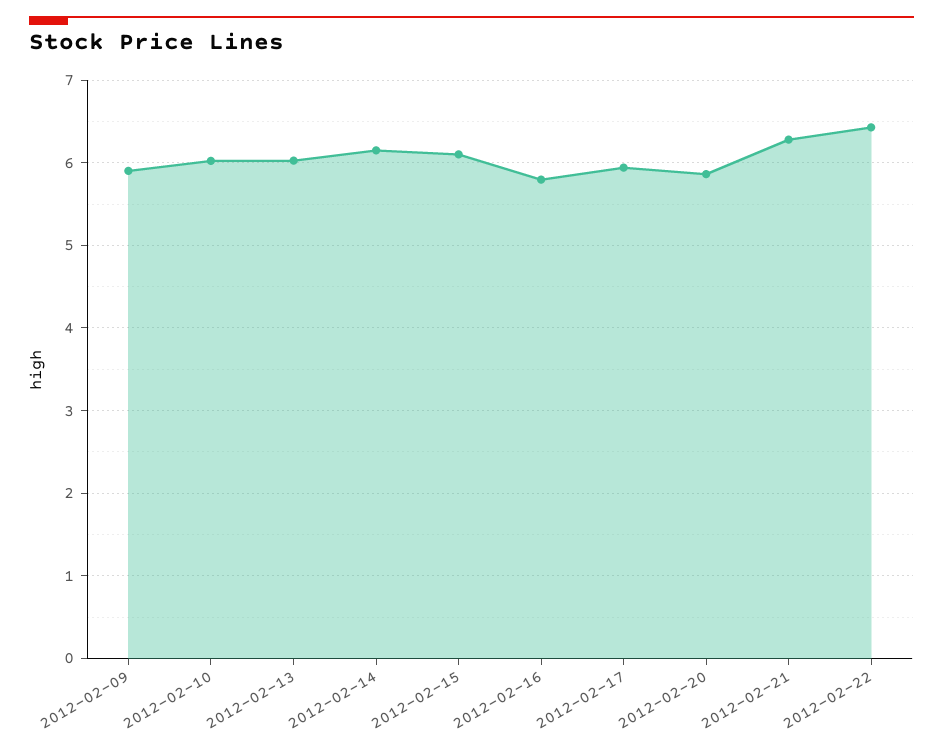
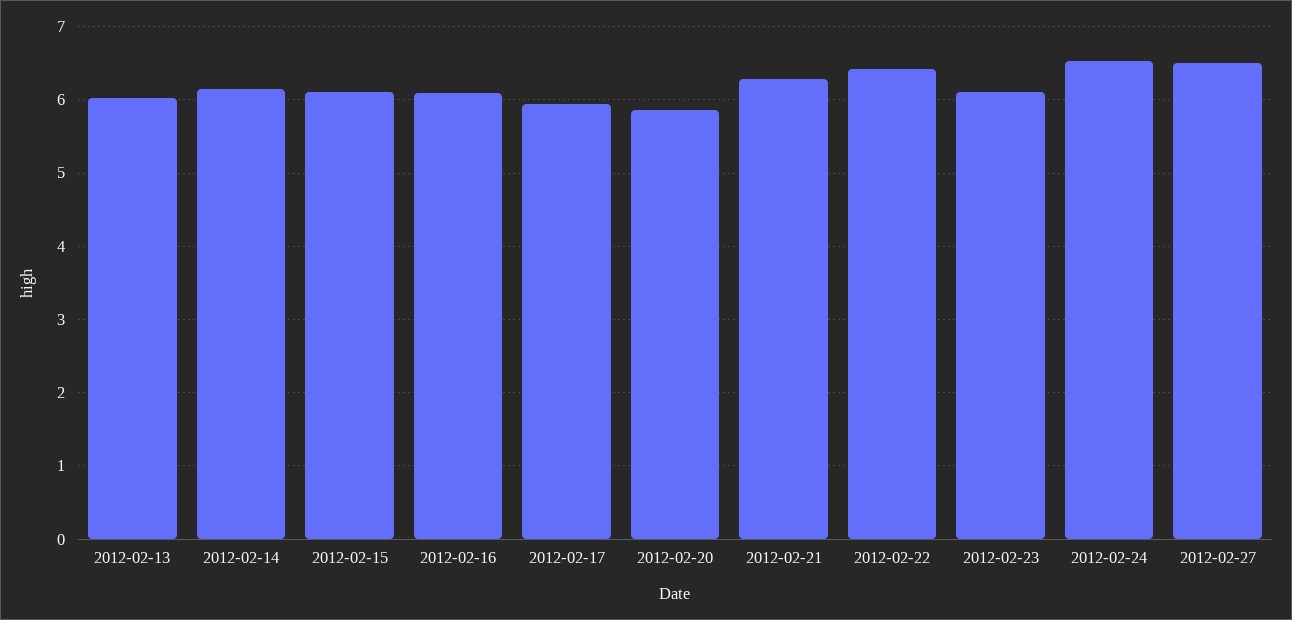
2012-02-09: 5.9 -> none
2012-02-10: 6 -> none
2012-02-16: 5.8 -> 6.1
2012-02-23: none -> 6.1
2012-02-24: none -> 6.5
2012-02-27: none -> 6.5

